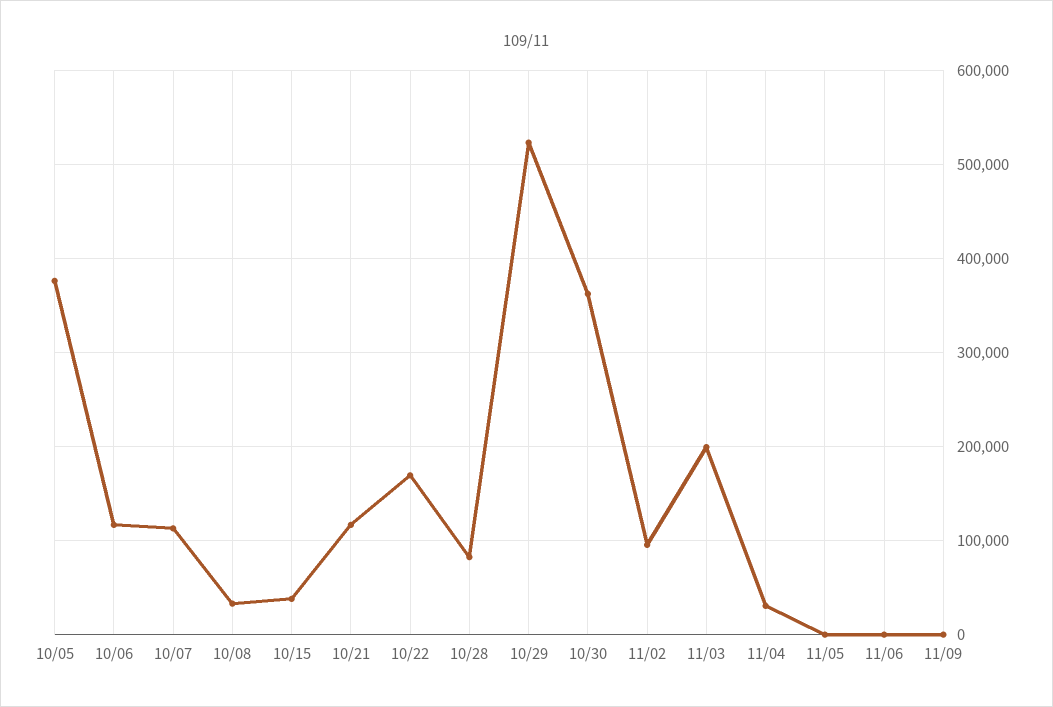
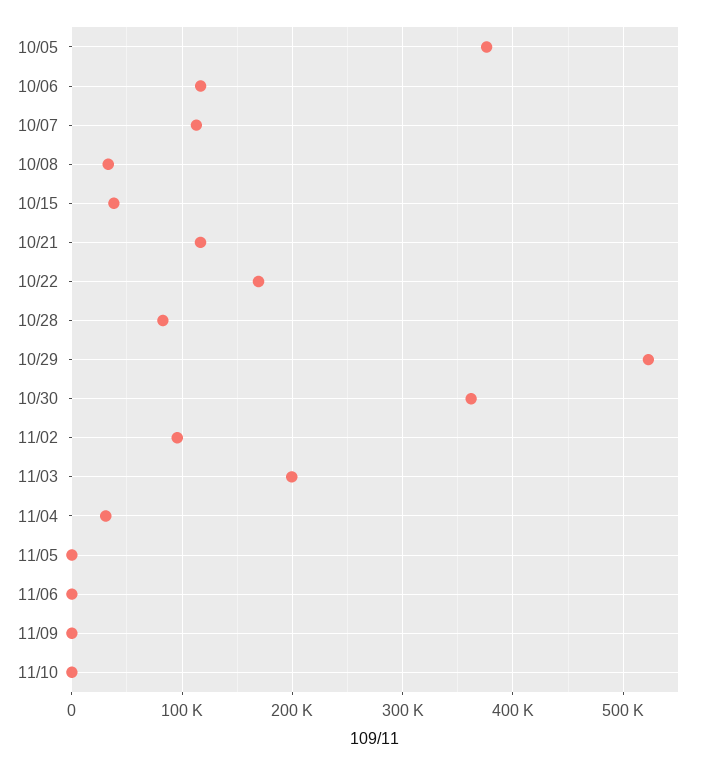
11/10: none -> 0

